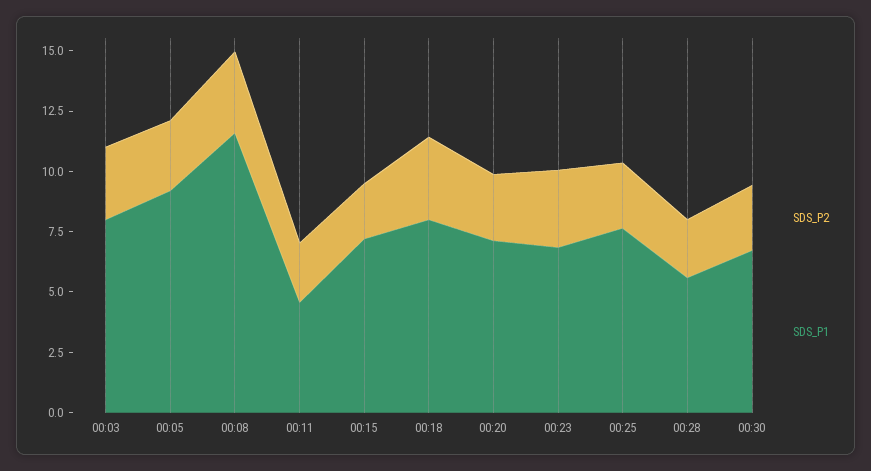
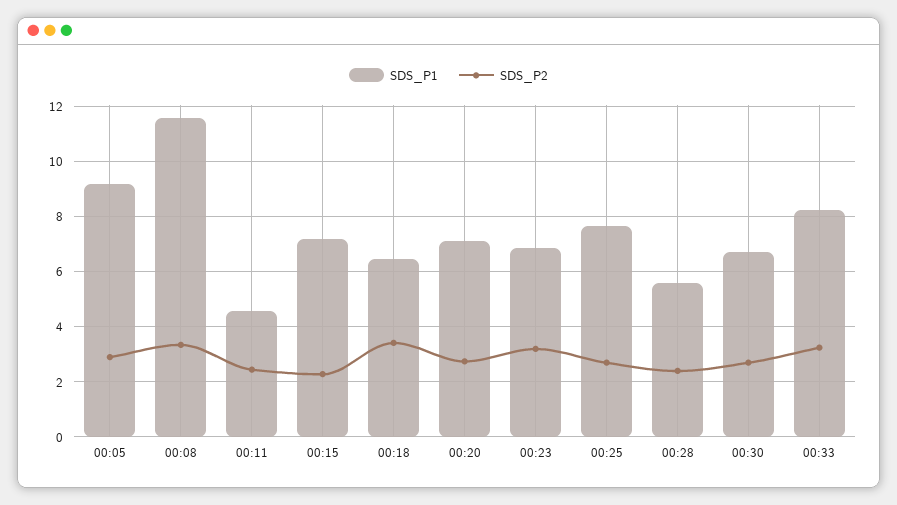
SDS_P2, 00:03: 3 -> none
SDS_P1, 00:03: 8 -> none
SDS_P1, 00:18: 8 -> 6.5
SDS_P1, 00:33: none -> 8.25
SDS_P2, 00:33: none -> 3.25

